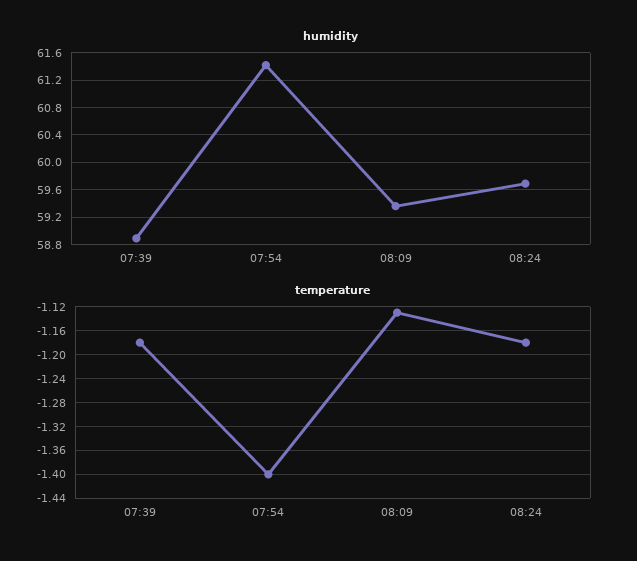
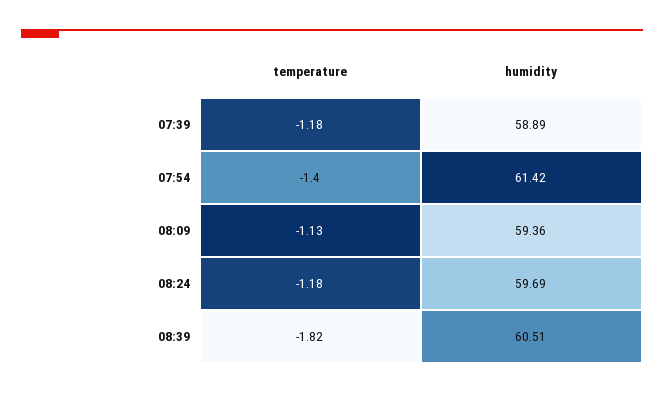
temperature, 08:39: none -> -1.82
humidity, 08:39: none -> 60.51

